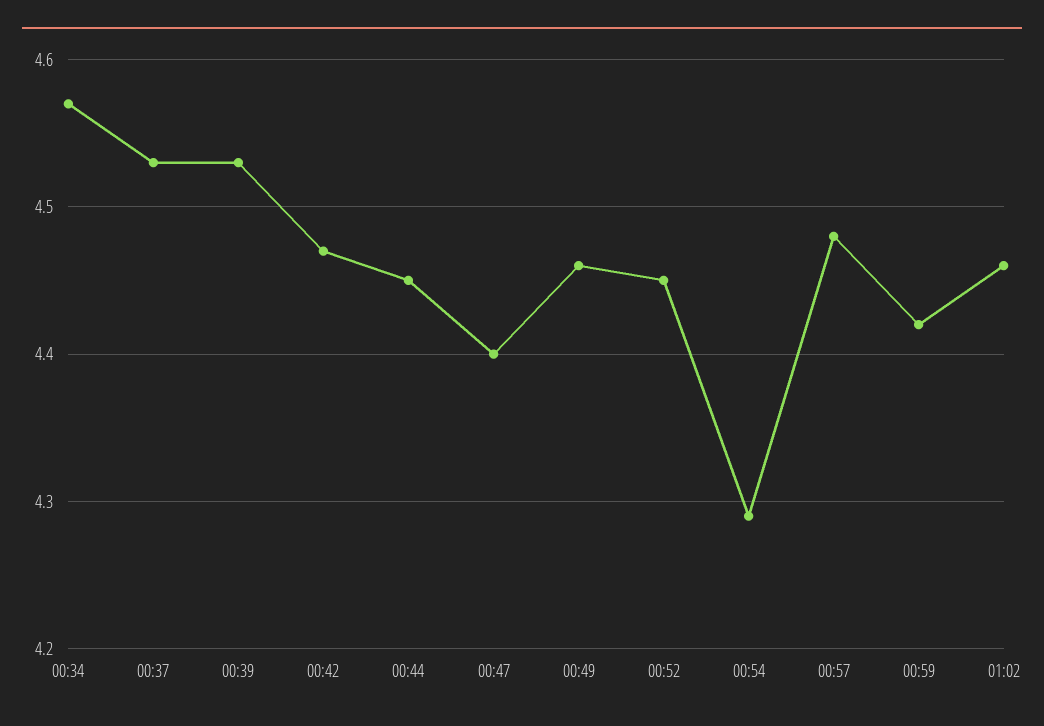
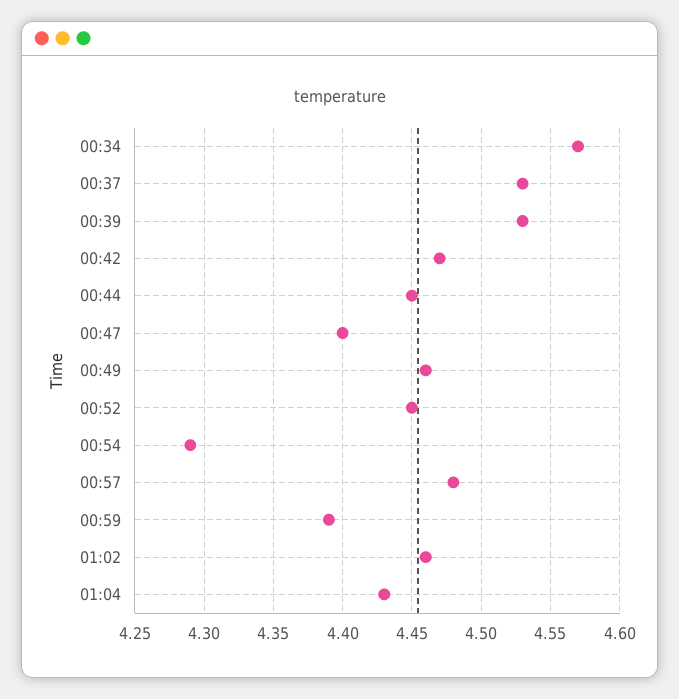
00:59: 4.42 -> 4.39
01:04: none -> 4.43

